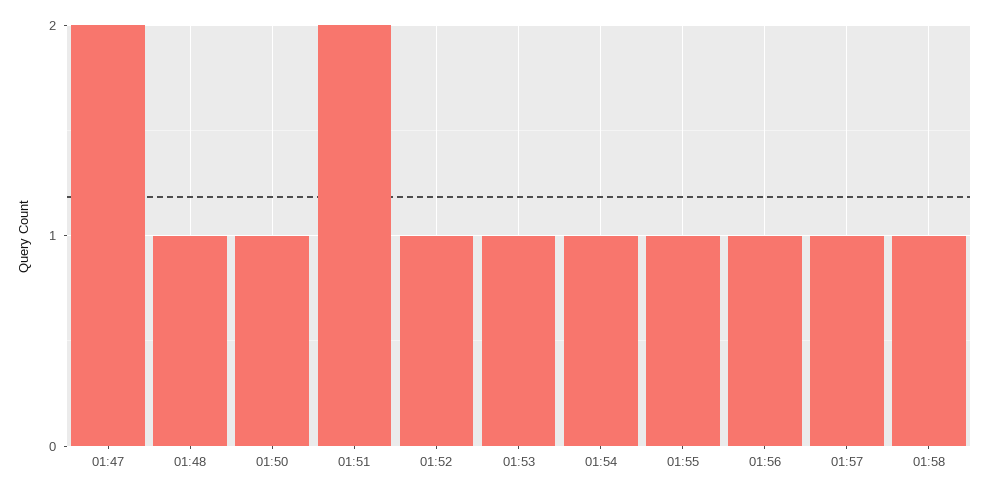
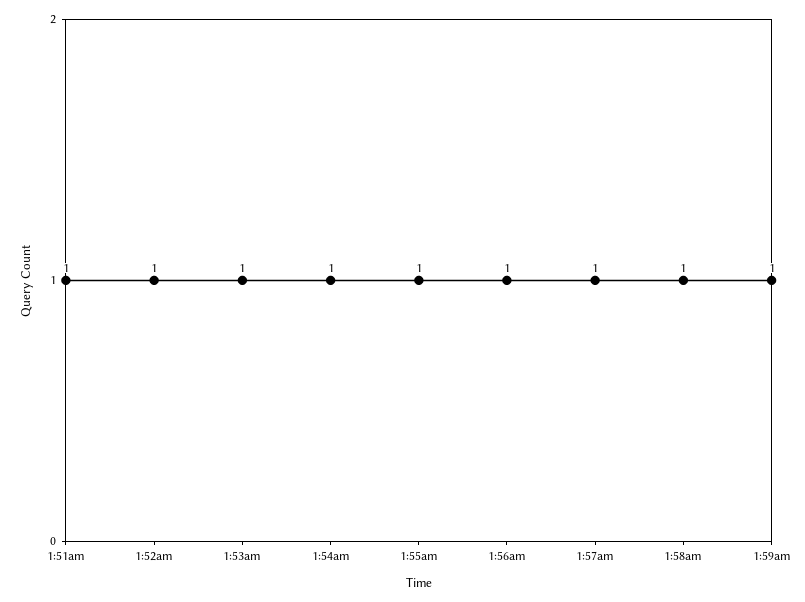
01:47: 2 -> none
01:48: 1 -> none
01:50: 1 -> none
01:51: 2 -> 1
1:59am: none -> 1

